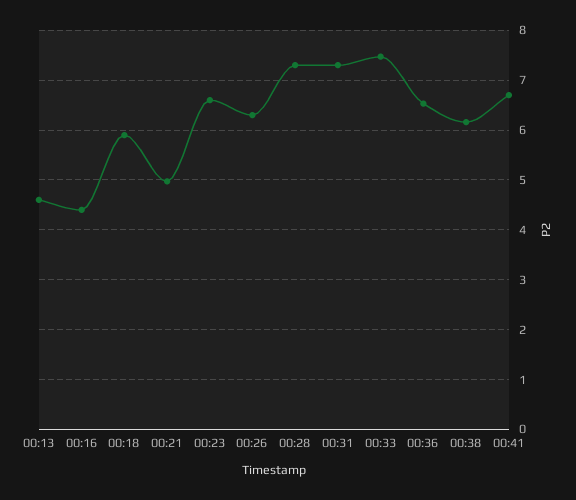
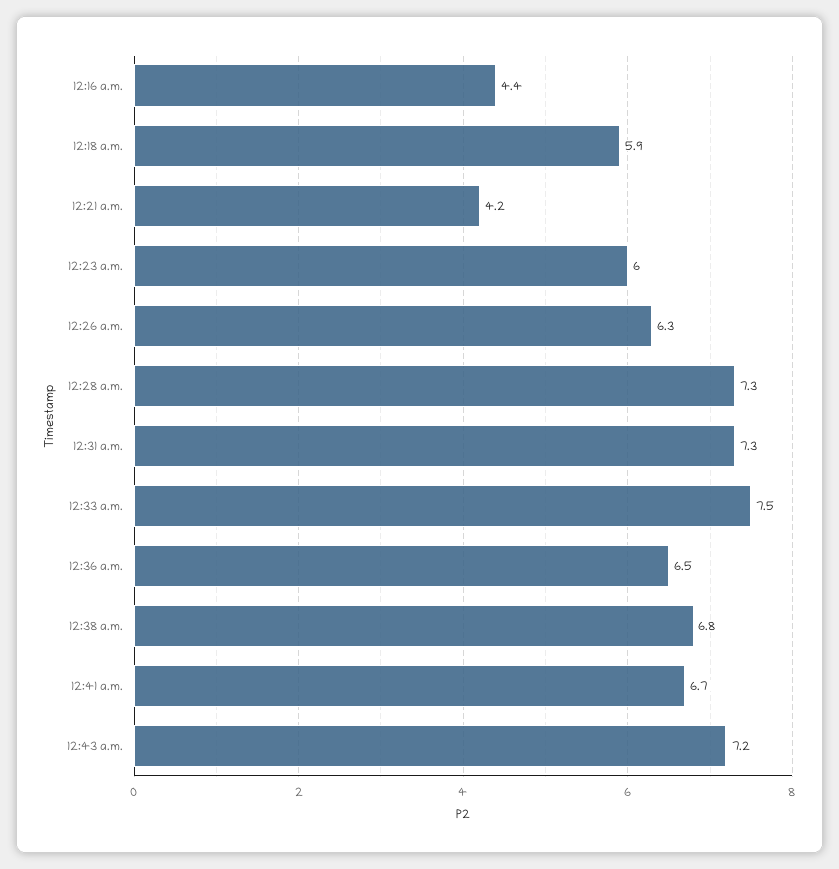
00:13: 4.6 -> none
00:21: 5 -> 4.2
00:23: 6.6 -> 6
00:38: 6.2 -> 6.8
12:43 a.m.: none -> 7.2

